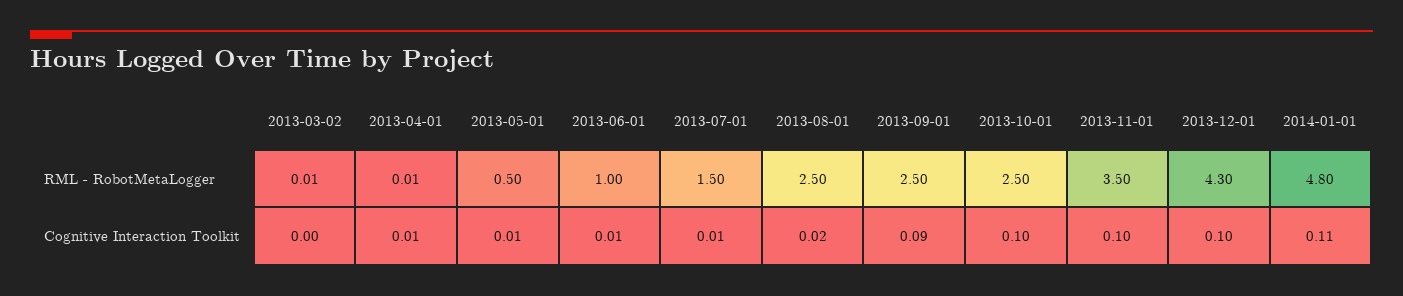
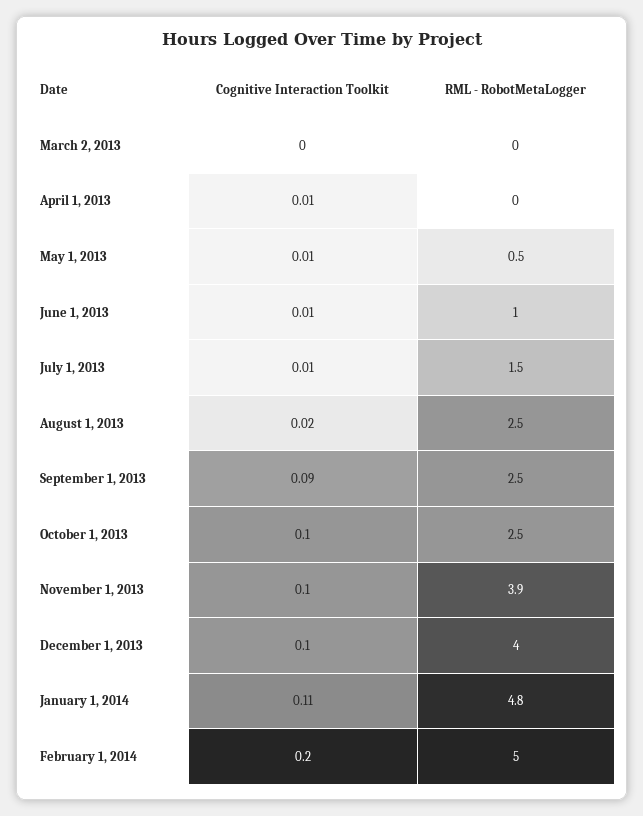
2013-11-01, RML - RobotMetaLogger: 3.5 -> 3.9
2013-12-01, RML - RobotMetaLogger: 4.3 -> 4
February 1, 2014, Cognitive Interaction Toolkit: none -> 0.2
February 1, 2014, RML - RobotMetaLogger: none -> 5

